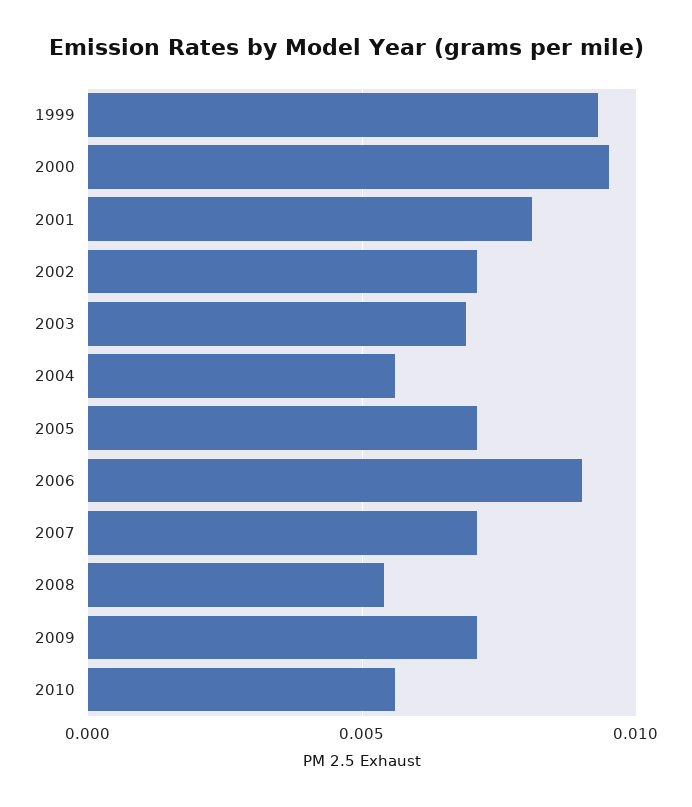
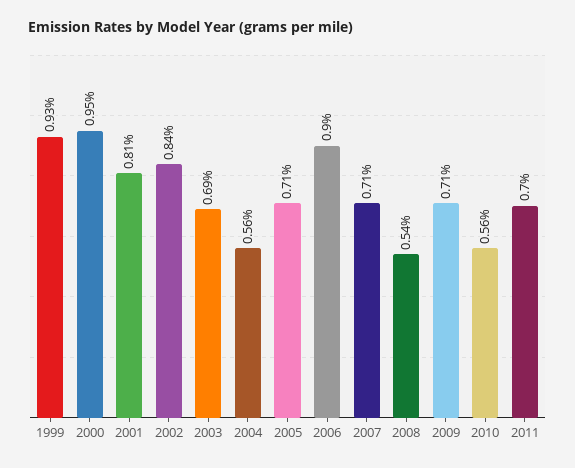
2002: 0.007 -> 0.0084
2011: none -> 0.007

